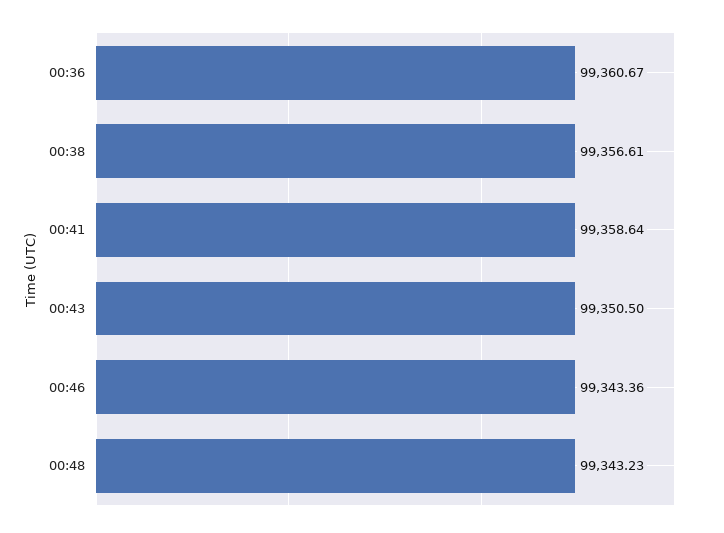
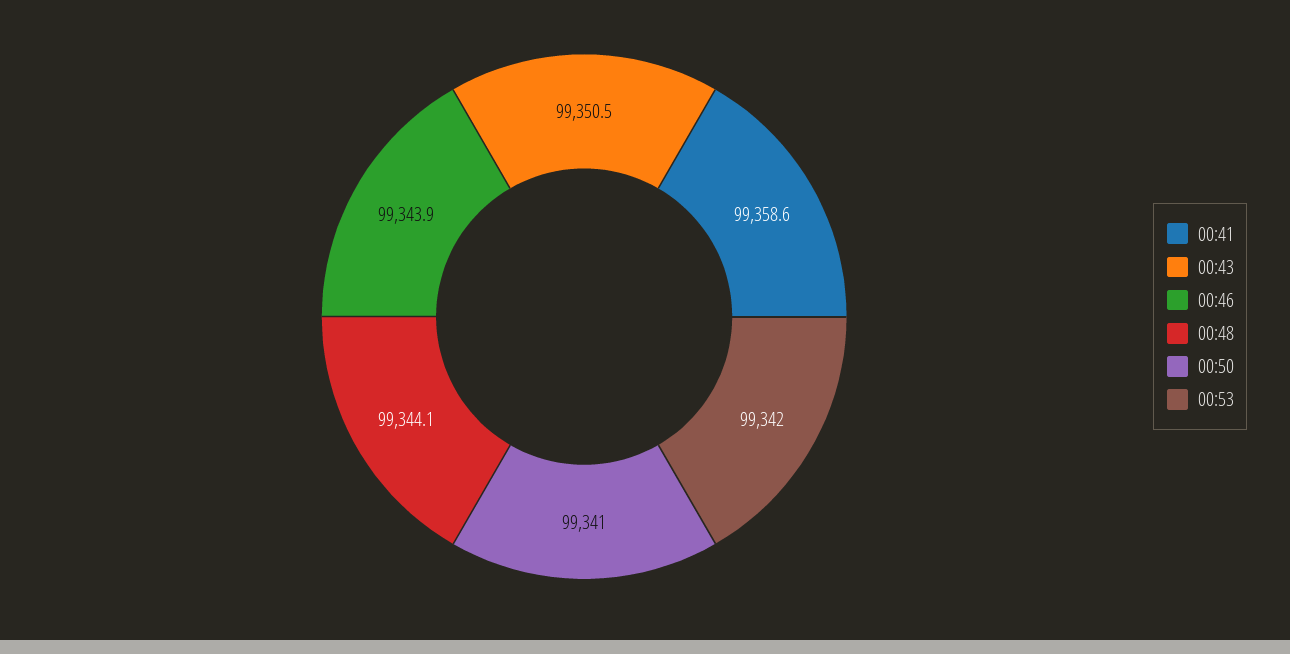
00:36: 99360.67 -> none
00:38: 99356.61 -> none
00:46: 99343.36 -> 99343.9
00:48: 99343.23 -> 99344.1
00:50: none -> 99341
00:53: none -> 99342

